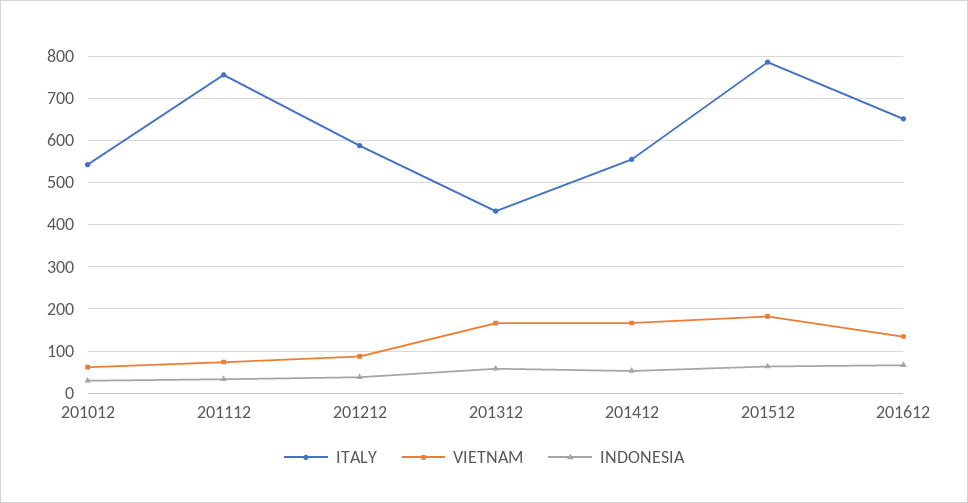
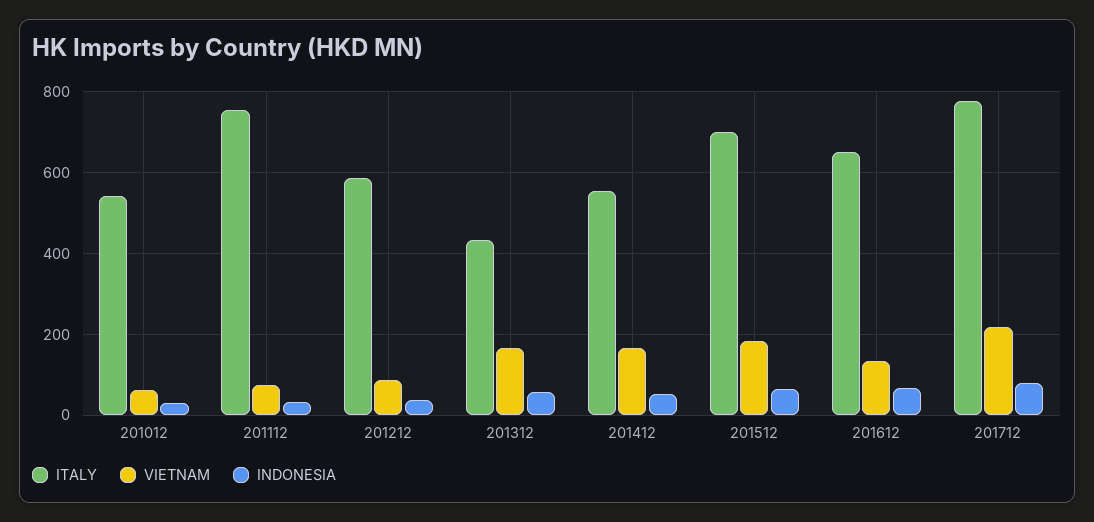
ITALY, 201512: 780 -> 700
ITALY, 201712: none -> 780
VIETNAM, 201712: none -> 220
INDONESIA, 201712: none -> 80

